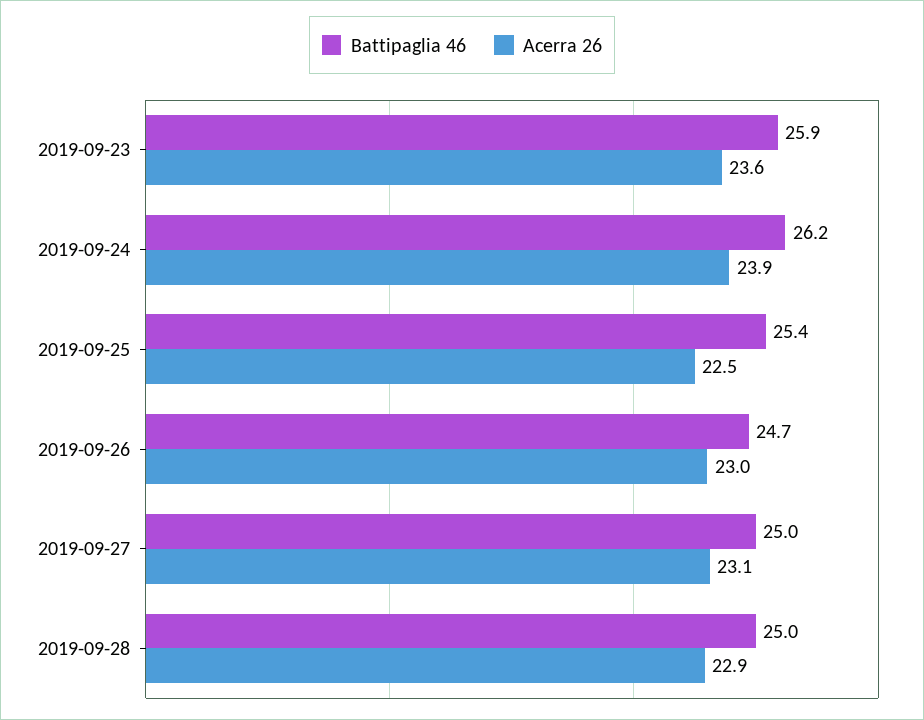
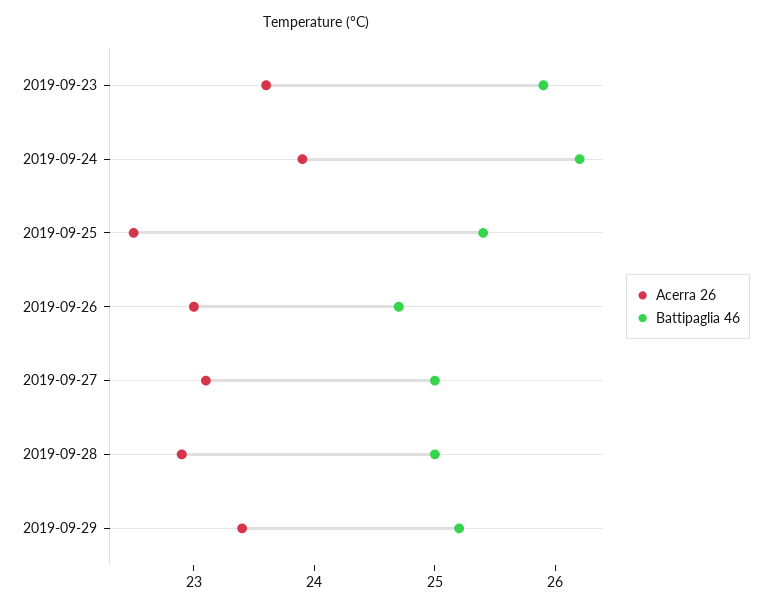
Acerra 26, 2019-09-29: none -> 23.4
Battipaglia 46, 2019-09-29: none -> 25.2

